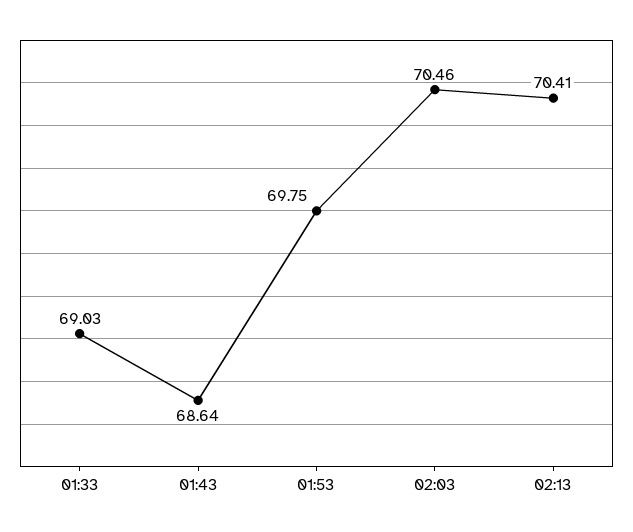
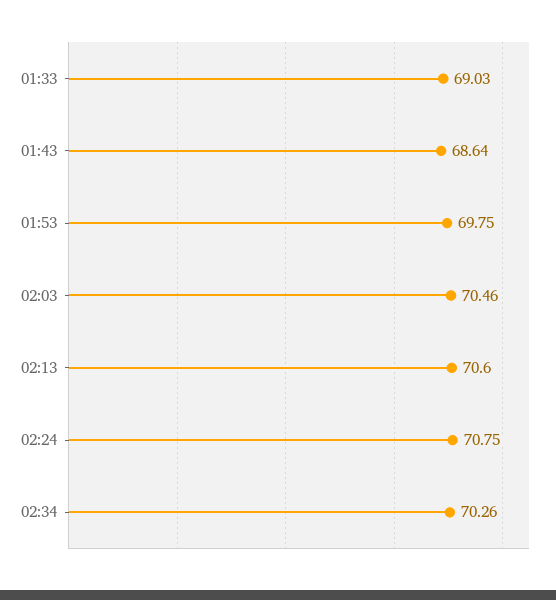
02:13: 70.41 -> 70.6
02:24: none -> 70.75
02:34: none -> 70.26

